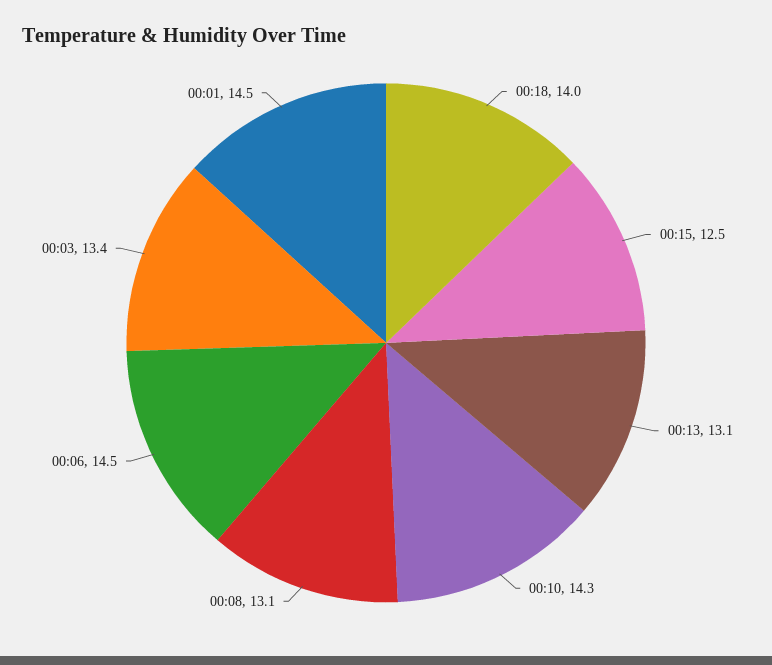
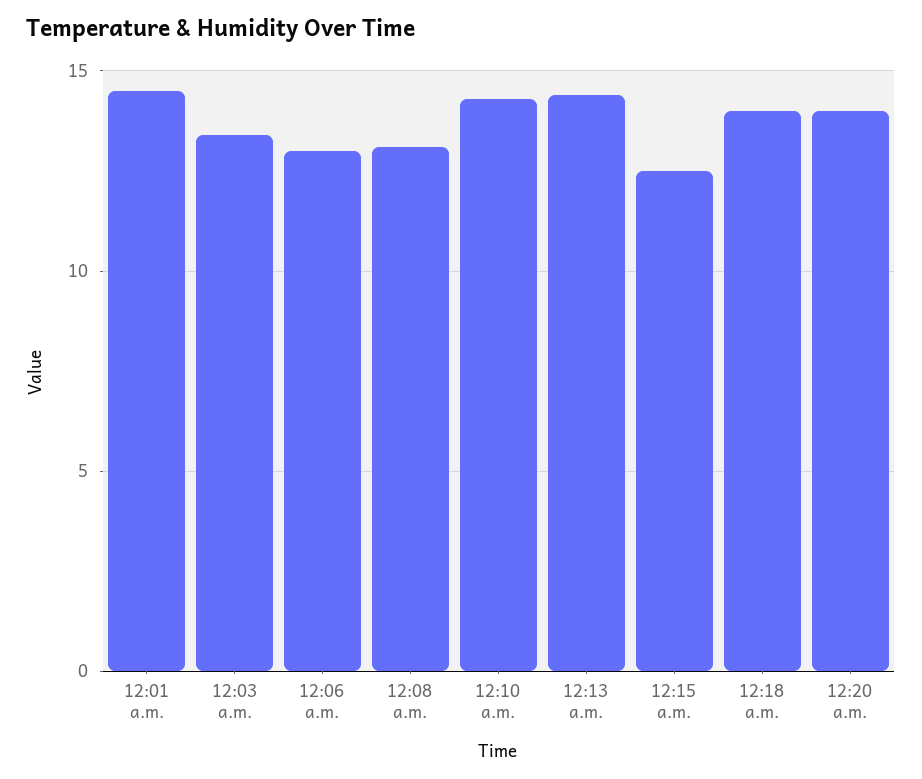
00:13: 13.1 -> 14.5
00:06: 14.5 -> 13
12:20 a.m.: none -> 14

